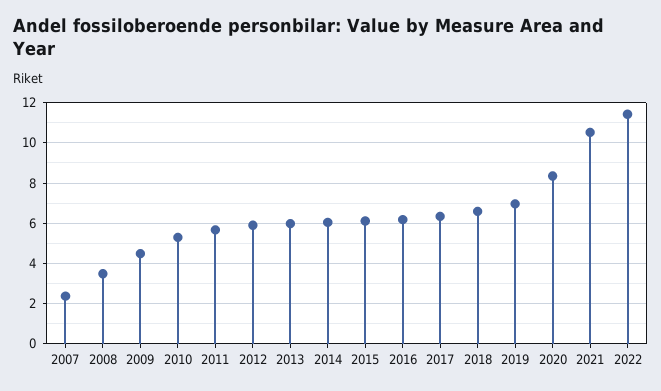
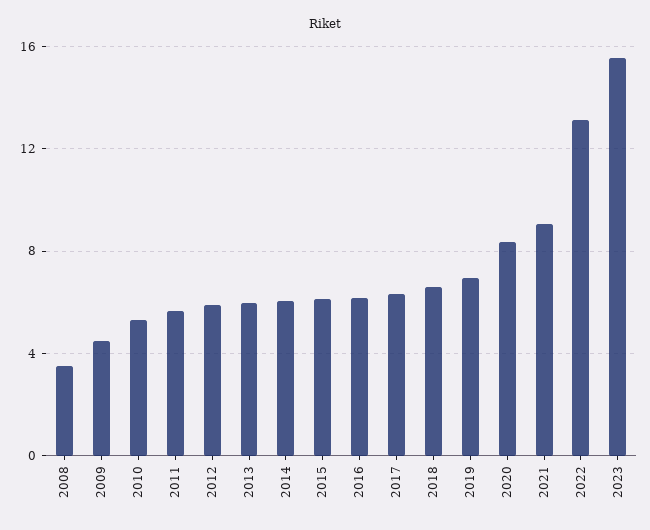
2007: 2.5 -> none
2021: 10.5 -> 9
2022: 11.5 -> 13
2023: none -> 15.5

